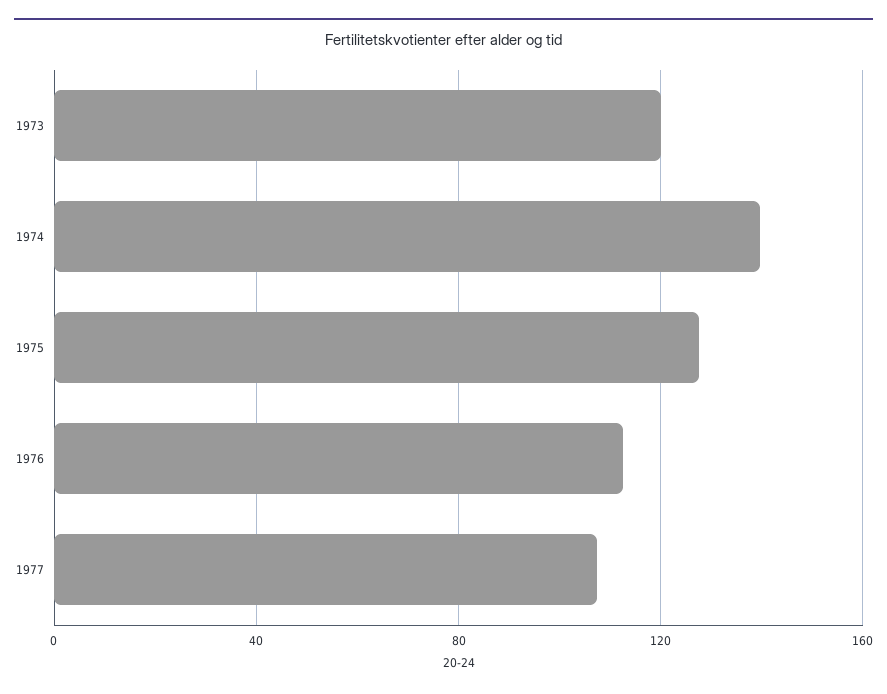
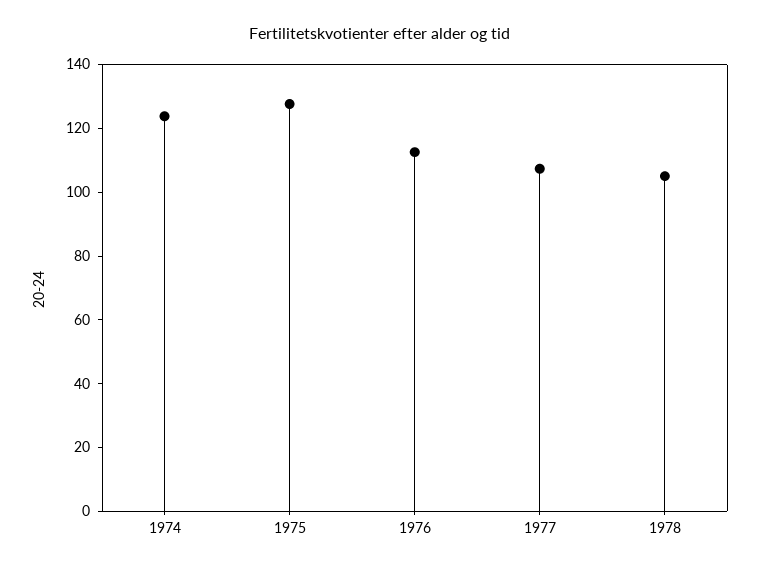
1973: 120 -> none
1974: 140 -> 125
1978: none -> 105

